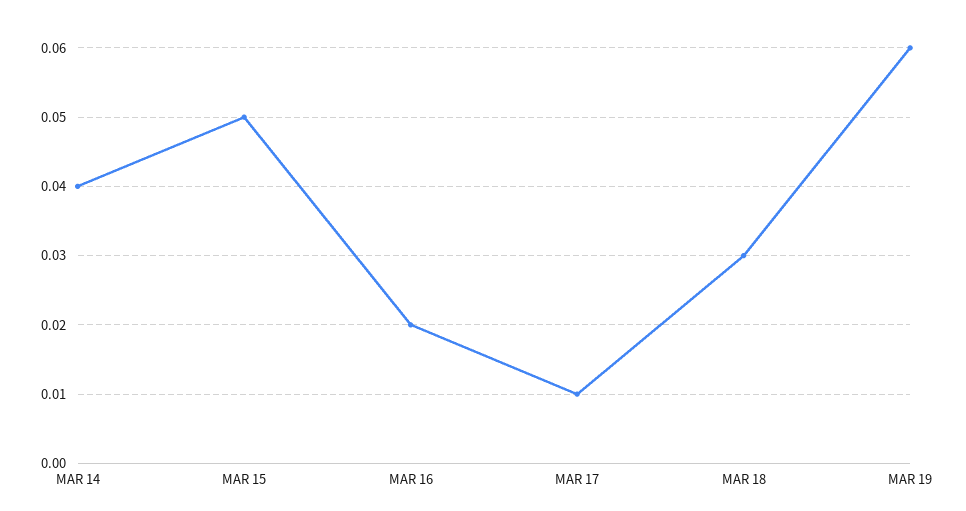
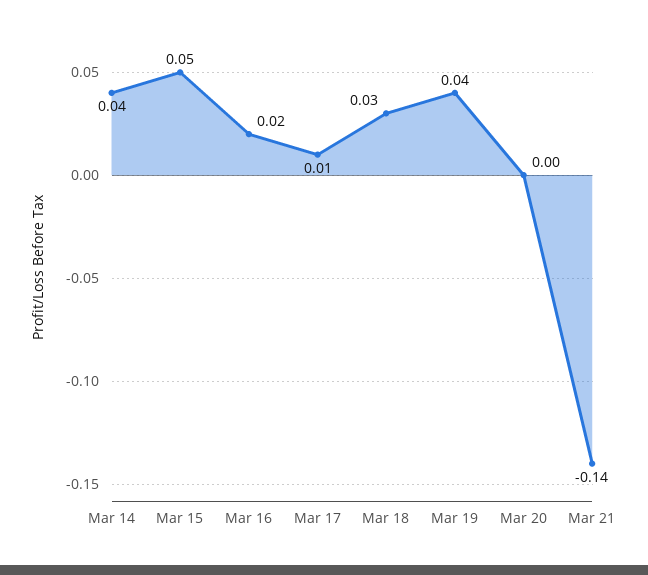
MAR 19: 0.06 -> 0.04
Mar 20: none -> 0
Mar 21: none -> -0.14

